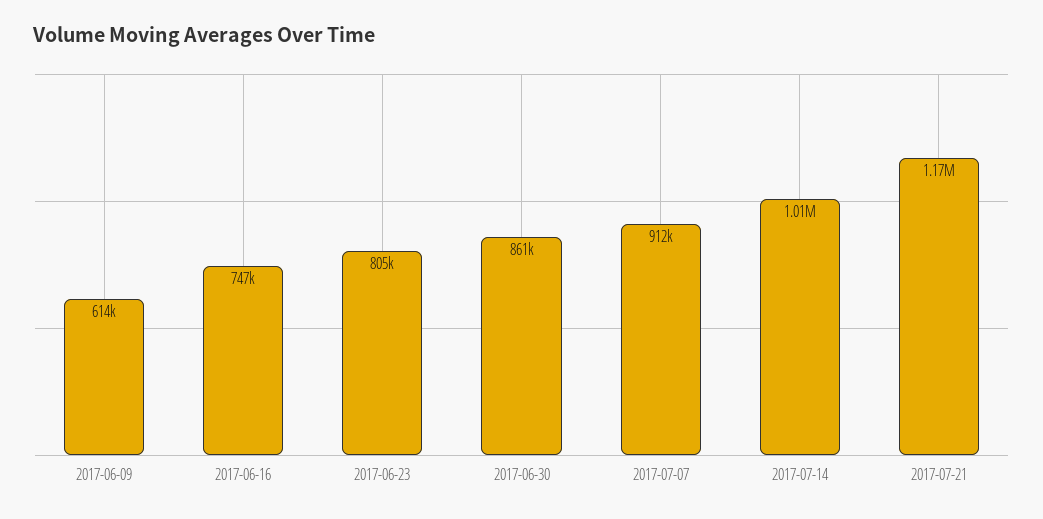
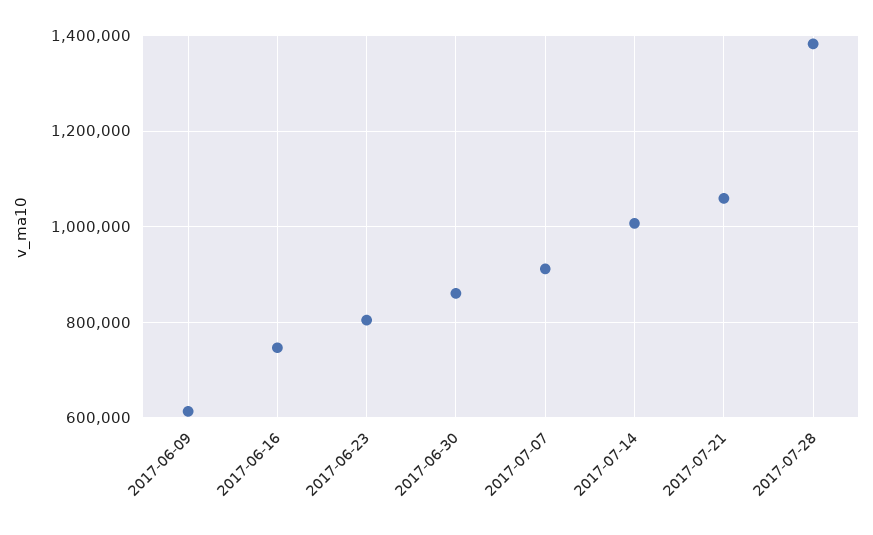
2017-07-21: 1170000 -> 1060000
2017-07-28: none -> 1380000

